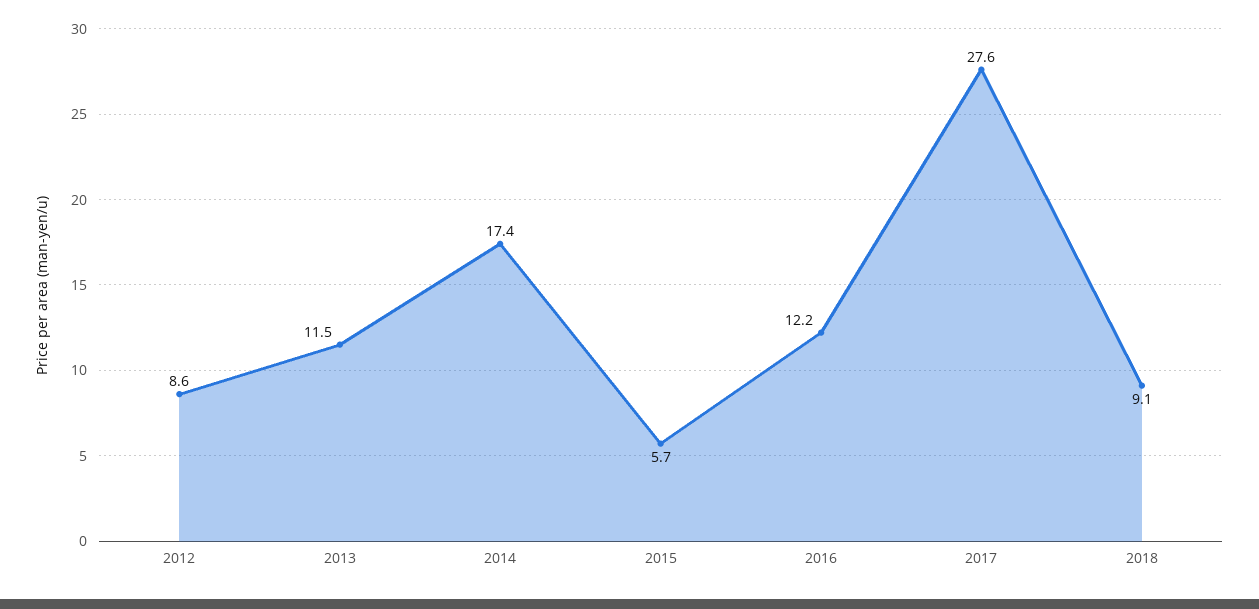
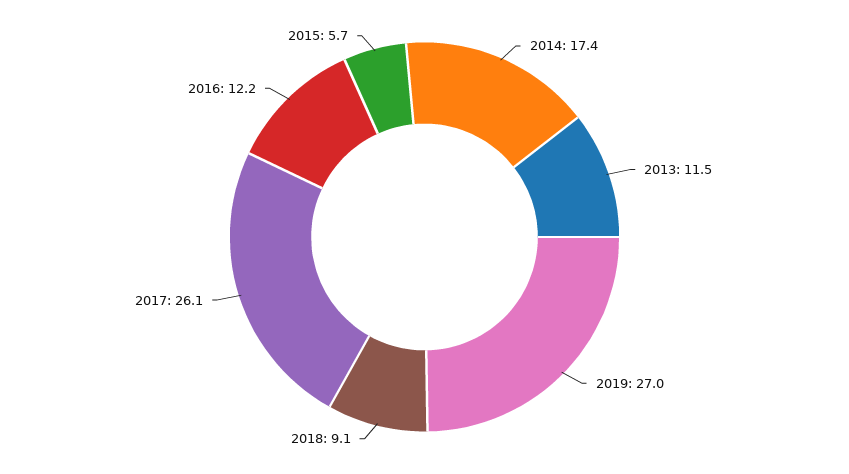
2012: 8.6 -> none
2017: 27.6 -> 26.1
2019: none -> 27

